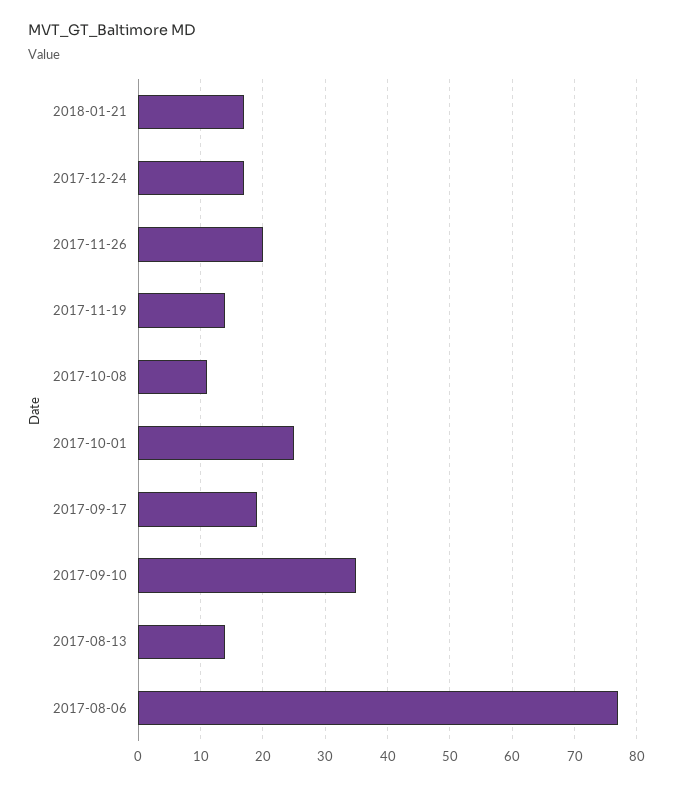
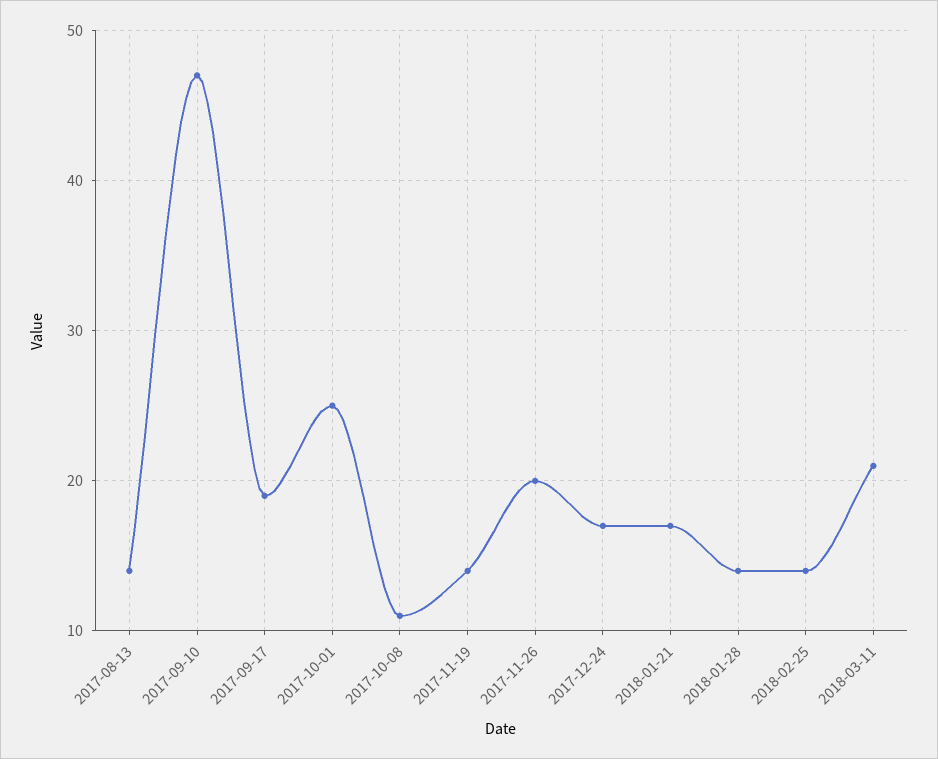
2017-09-10: 35 -> 47
2017-08-06: 77 -> none
2018-01-28: none -> 14
2018-02-25: none -> 14
2018-03-11: none -> 21

